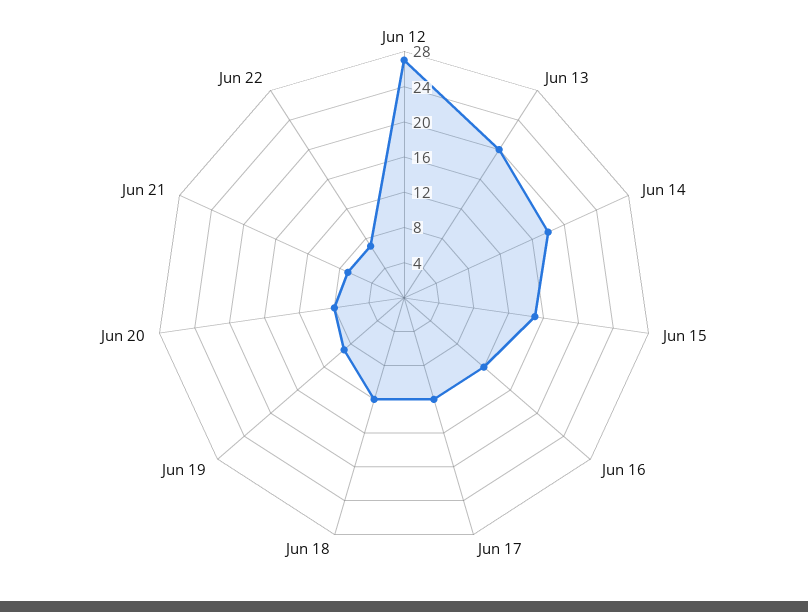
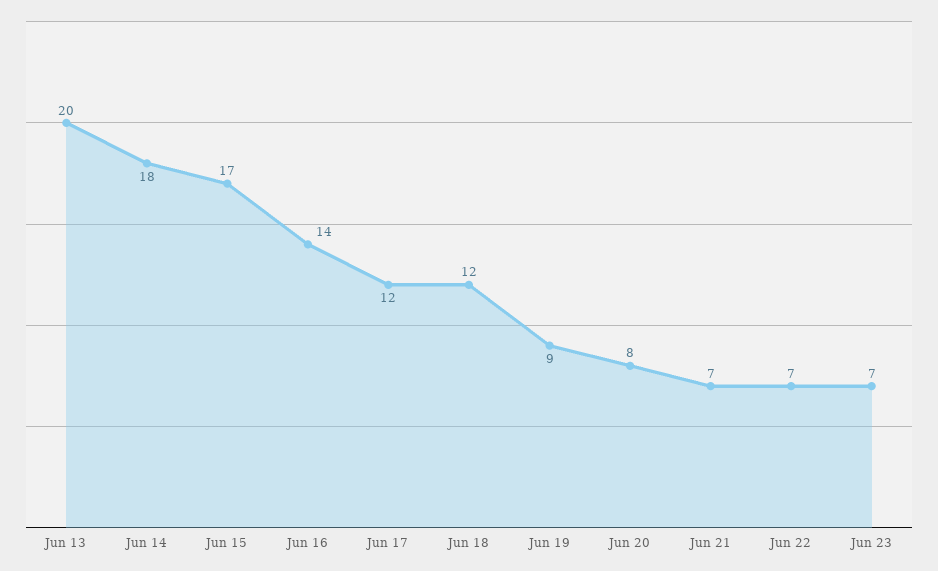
Jun 12: 27 -> none
Jun 15: 15 -> 17
Jun 16: 12 -> 14
Jun 23: none -> 7

